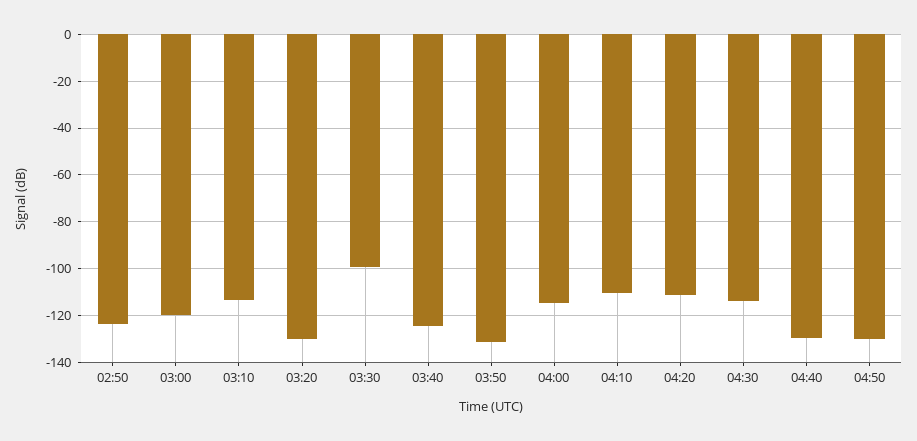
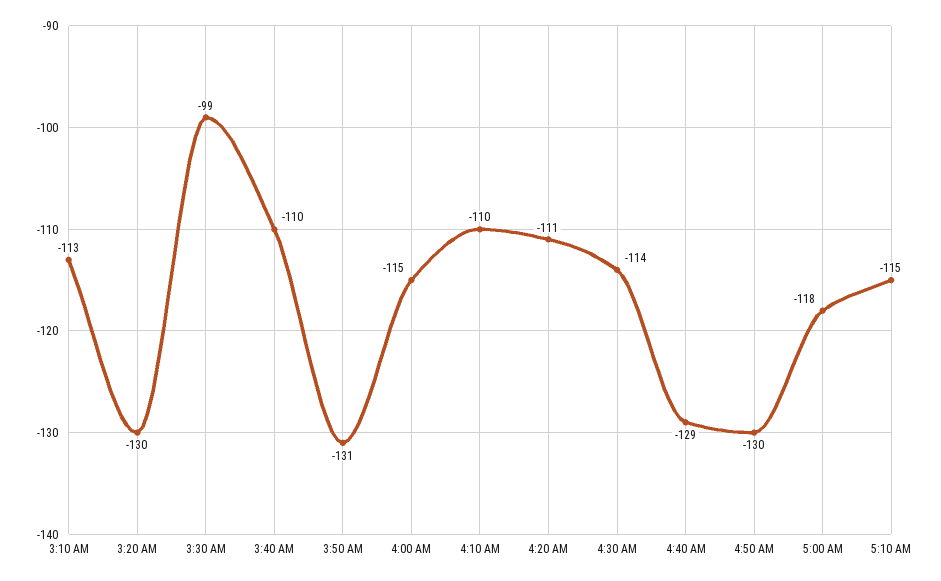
02:50: -125 -> none
03:00: -120 -> none
03:40: -125 -> -110
5:00 AM: none -> -118
5:10 AM: none -> -115

